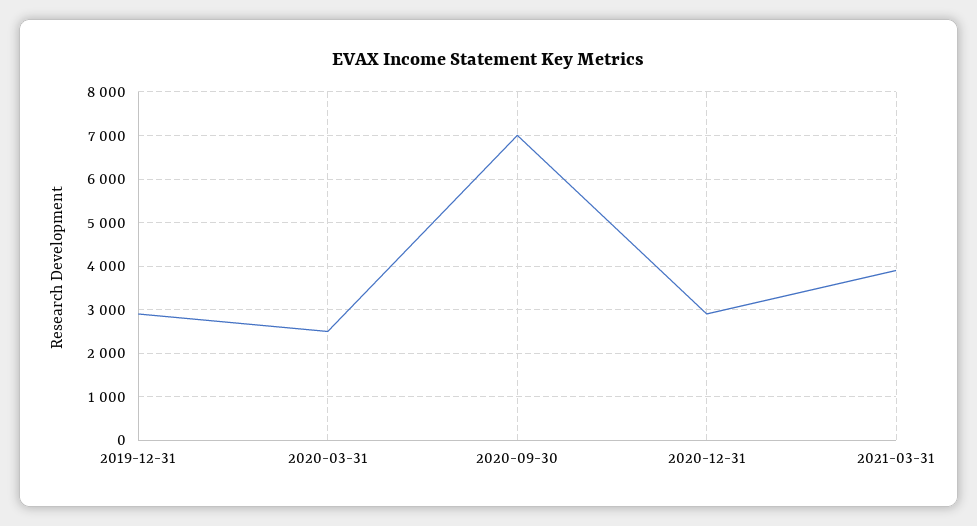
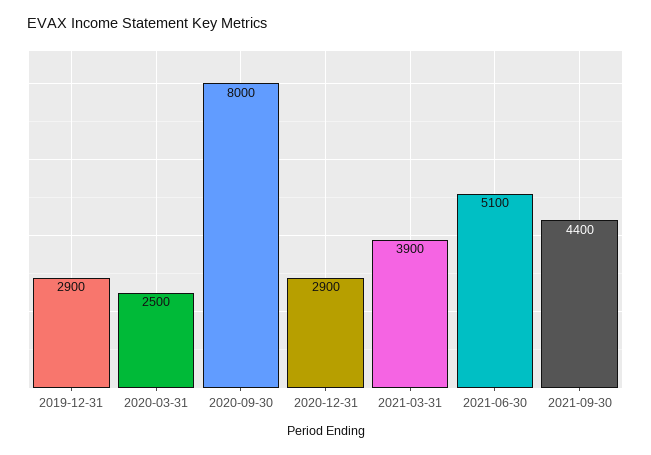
2020-09-30: 7000 -> 8000
2021-06-30: none -> 5100
2021-09-30: none -> 4400

